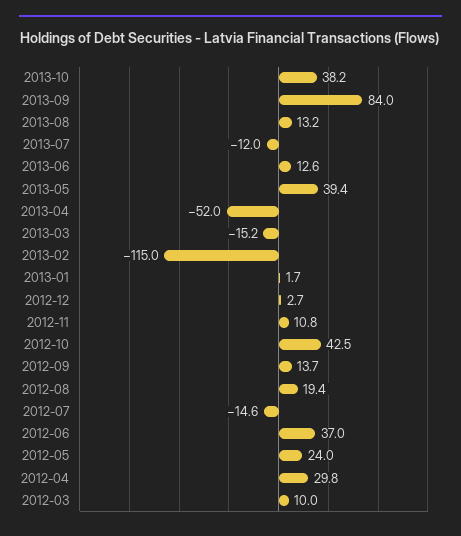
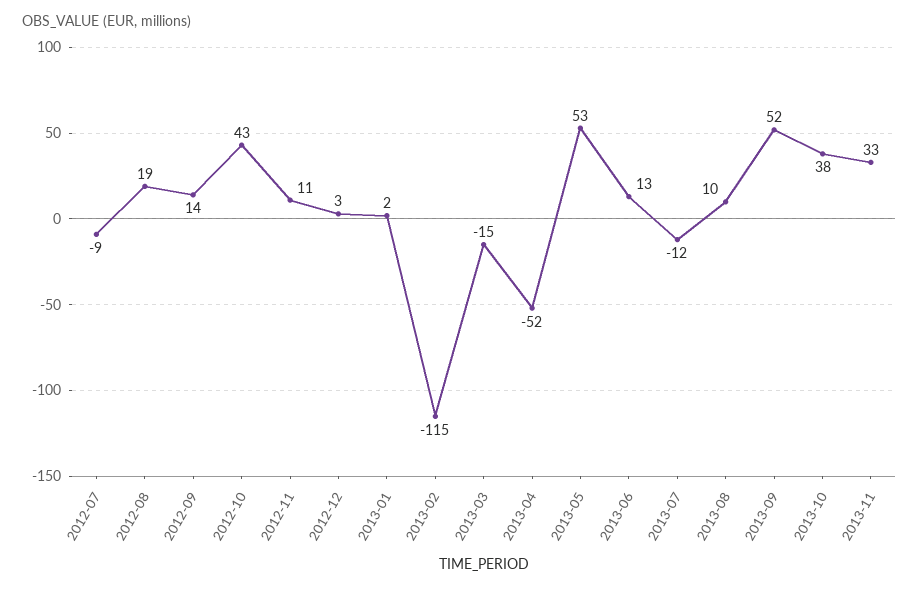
2013-09: 84 -> 52
2013-08: 13.2 -> 10
2013-05: 39.4 -> 53
2012-07: -14.6 -> -9
2012-06: 37 -> none
2012-05: 24 -> none
2012-04: 29.8 -> none
2012-03: 10 -> none
2013-11: none -> 33

